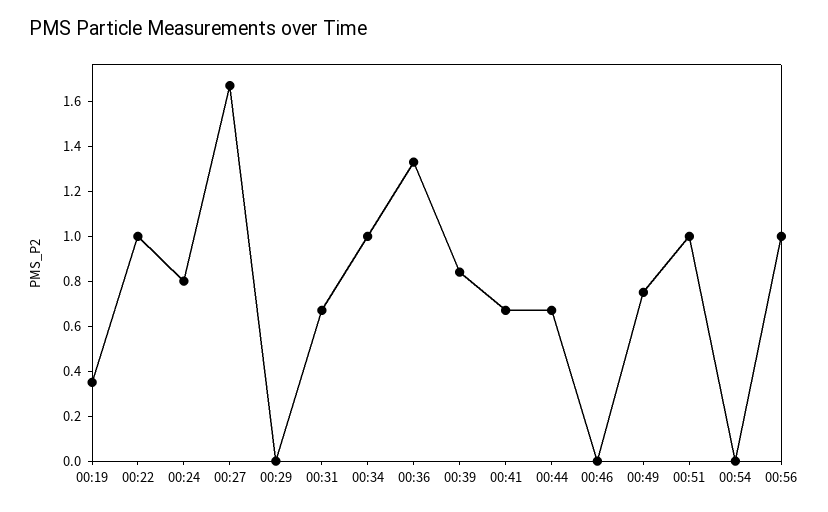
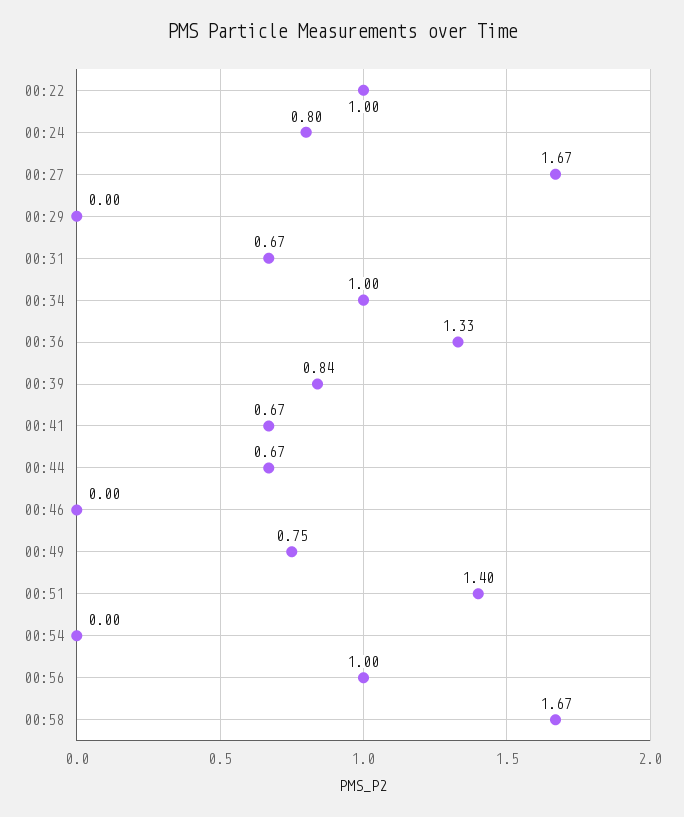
00:19: 0.35 -> none
00:51: 1 -> 1.4
00:58: none -> 1.67

